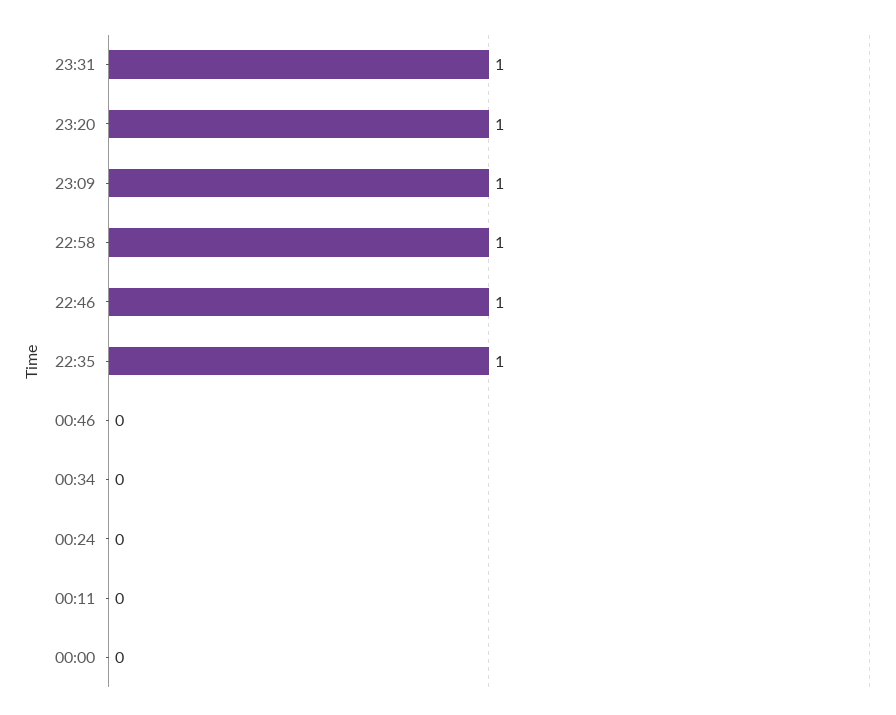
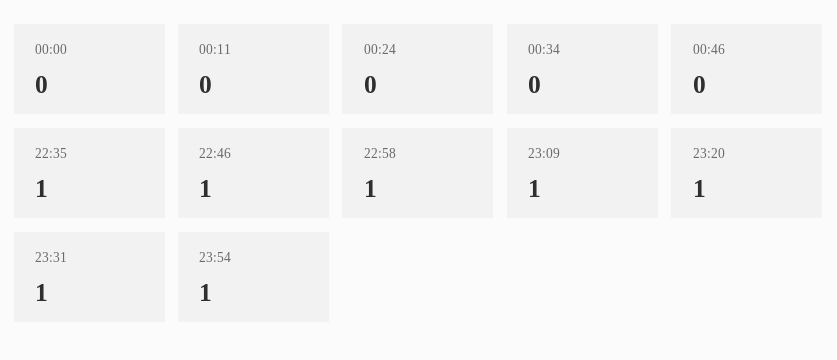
23:54: none -> 1

